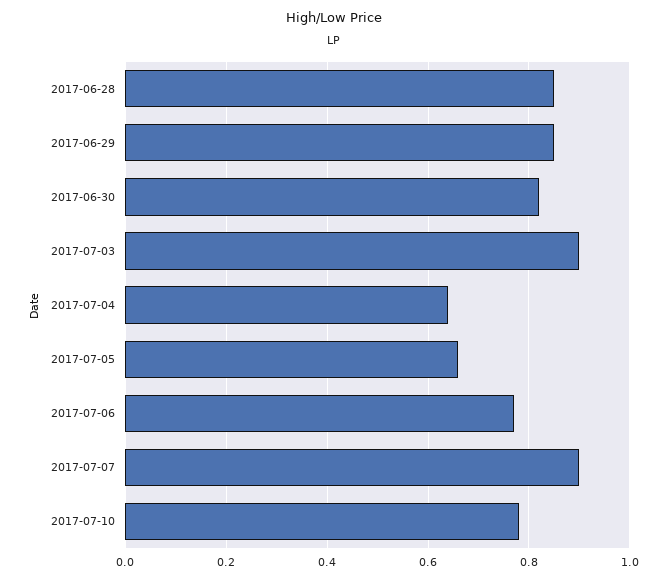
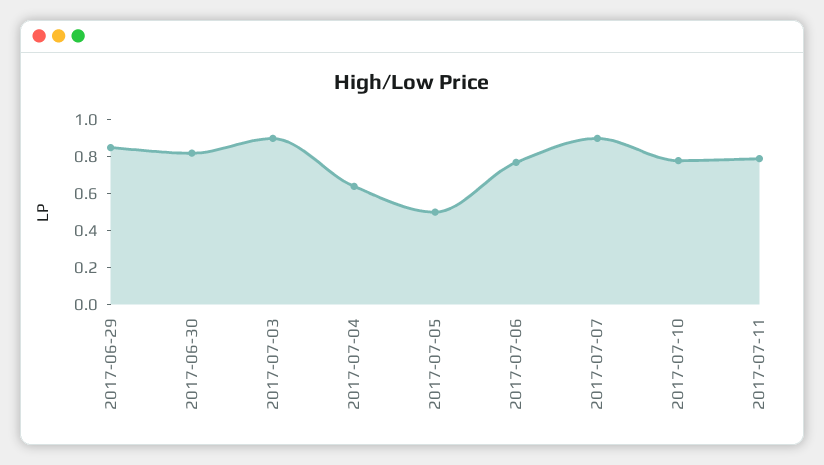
2017-06-28: 0.85 -> none
2017-07-05: 0.65 -> 0.5
2017-07-11: none -> 0.8

